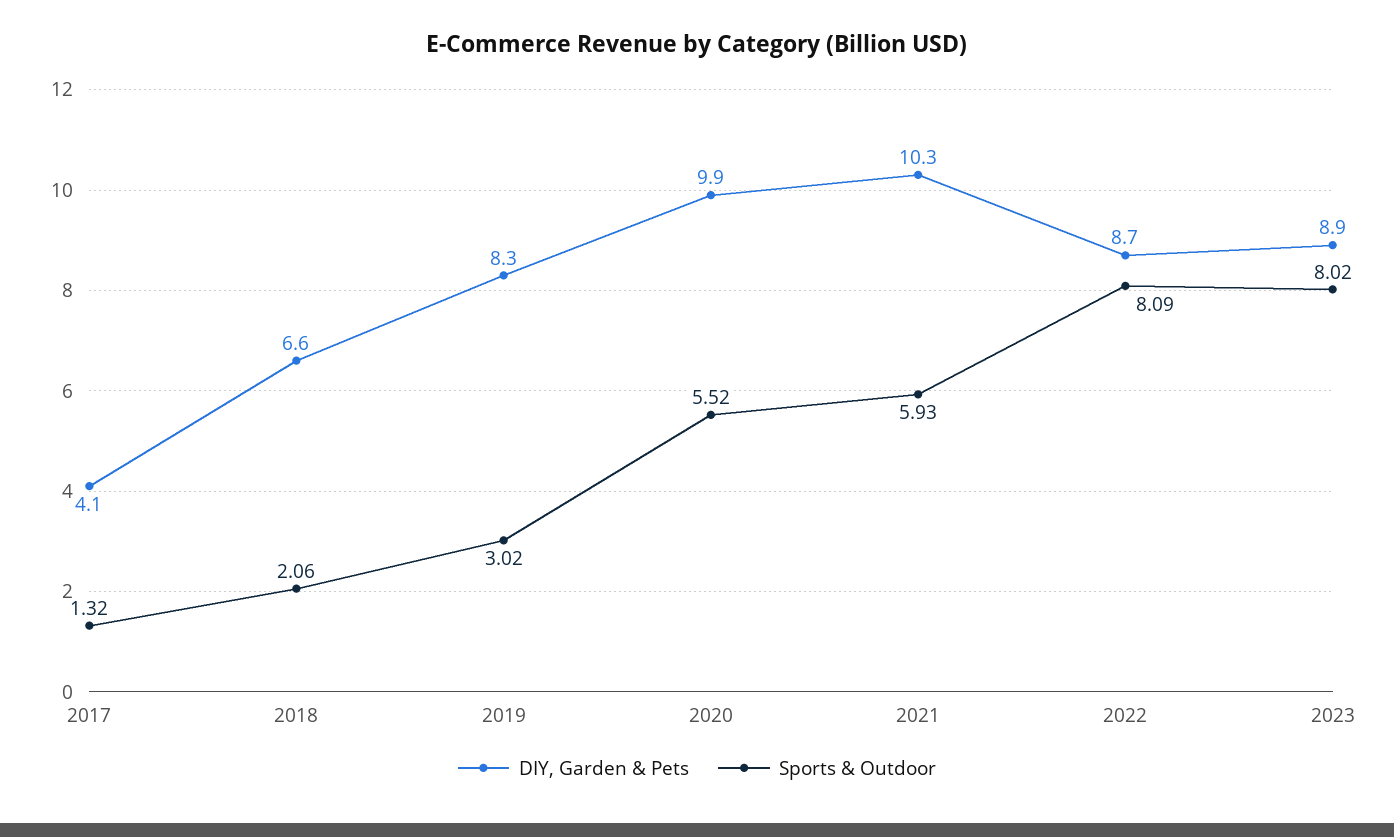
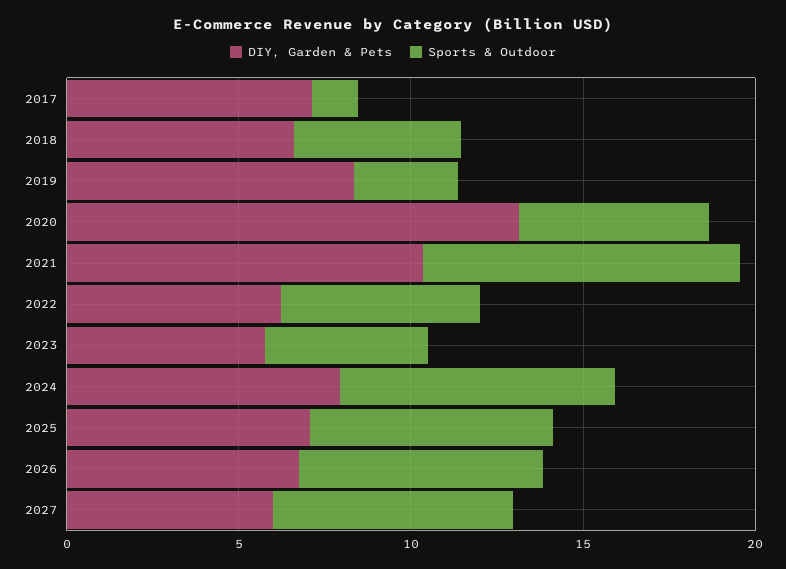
DIY, Garden & Pets, 2017: 4.1 -> 7
Sports & Outdoor, 2018: 2.06 -> 5
DIY, Garden & Pets, 2020: 9.9 -> 13
Sports & Outdoor, 2021: 5.93 -> 9
DIY, Garden & Pets, 2022: 8.7 -> 6
Sports & Outdoor, 2022: 8.09 -> 6
DIY, Garden & Pets, 2023: 8.9 -> 6
Sports & Outdoor, 2023: 8.02 -> 5
DIY, Garden & Pets, 2024: none -> 8
Sports & Outdoor, 2024: none -> 8
DIY, Garden & Pets, 2025: none -> 7
Sports & Outdoor, 2025: none -> 7
DIY, Garden & Pets, 2026: none -> 7
Sports & Outdoor, 2026: none -> 7
DIY, Garden & Pets, 2027: none -> 6
Sports & Outdoor, 2027: none -> 7

